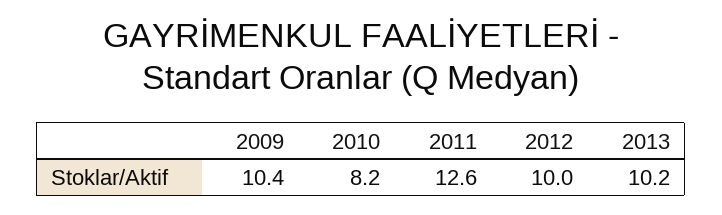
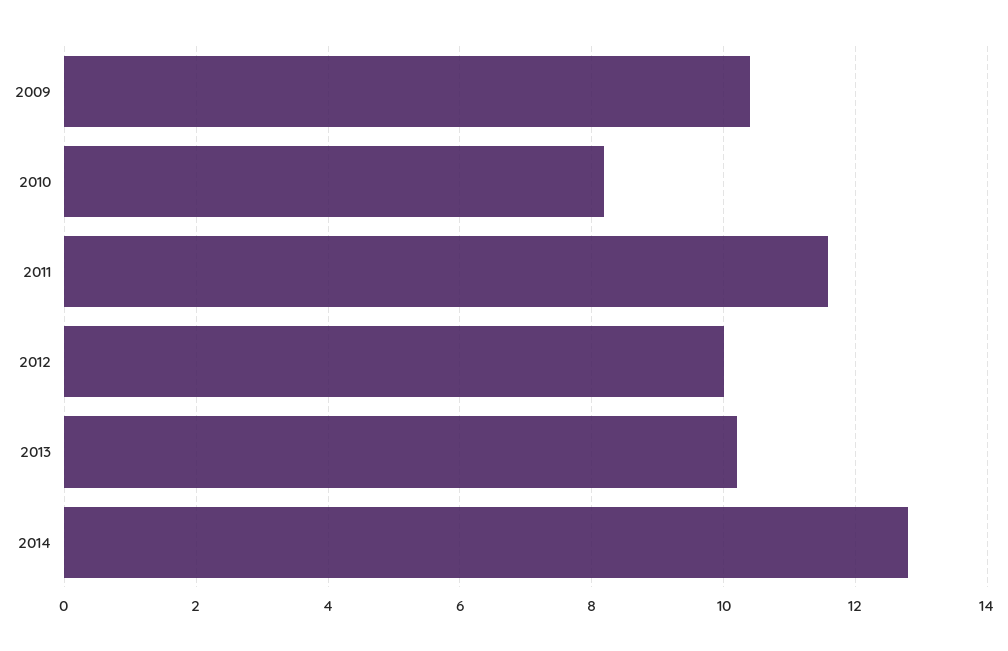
2011: 12.6 -> 11.6
2014: none -> 12.8

